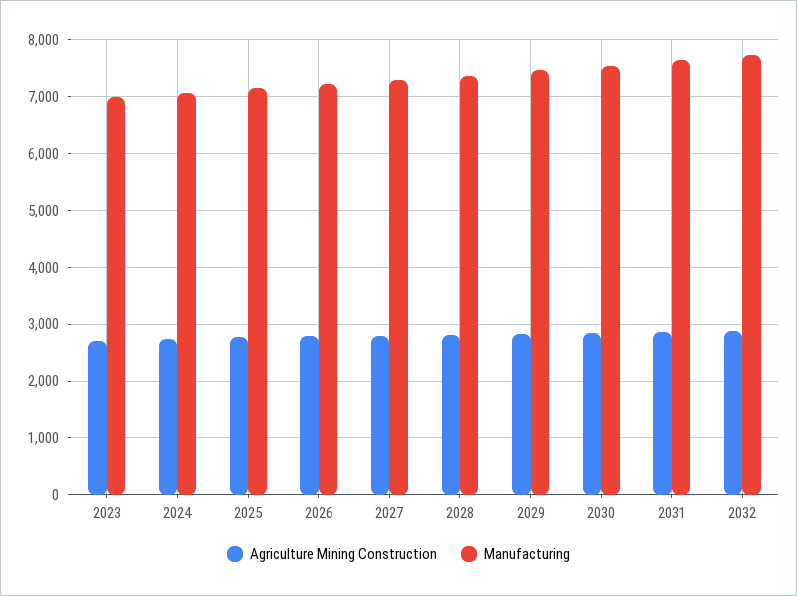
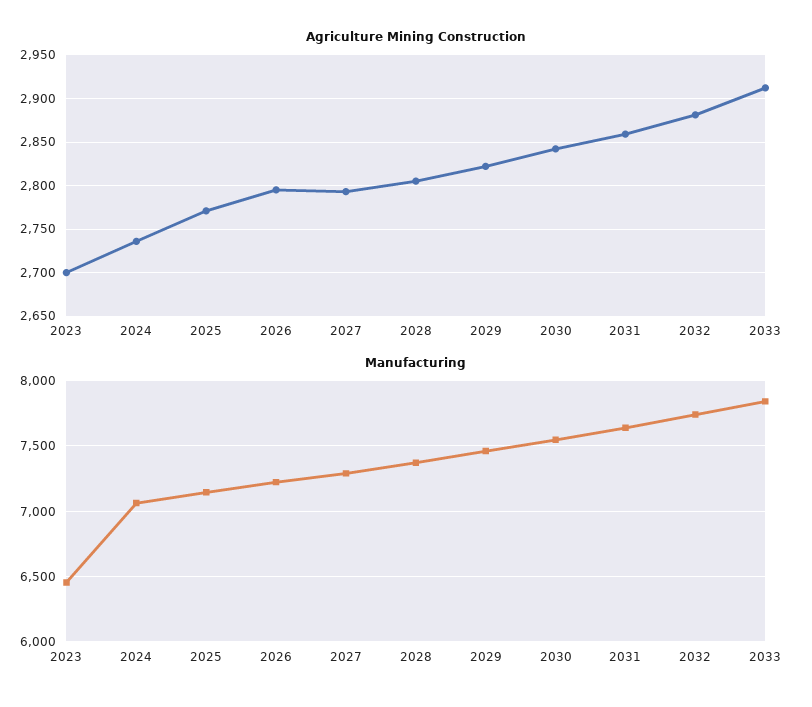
Manufacturing, 2023: 7000 -> 6450
Agriculture Mining Construction, 2033: none -> 2910
Manufacturing, 2033: none -> 7850

